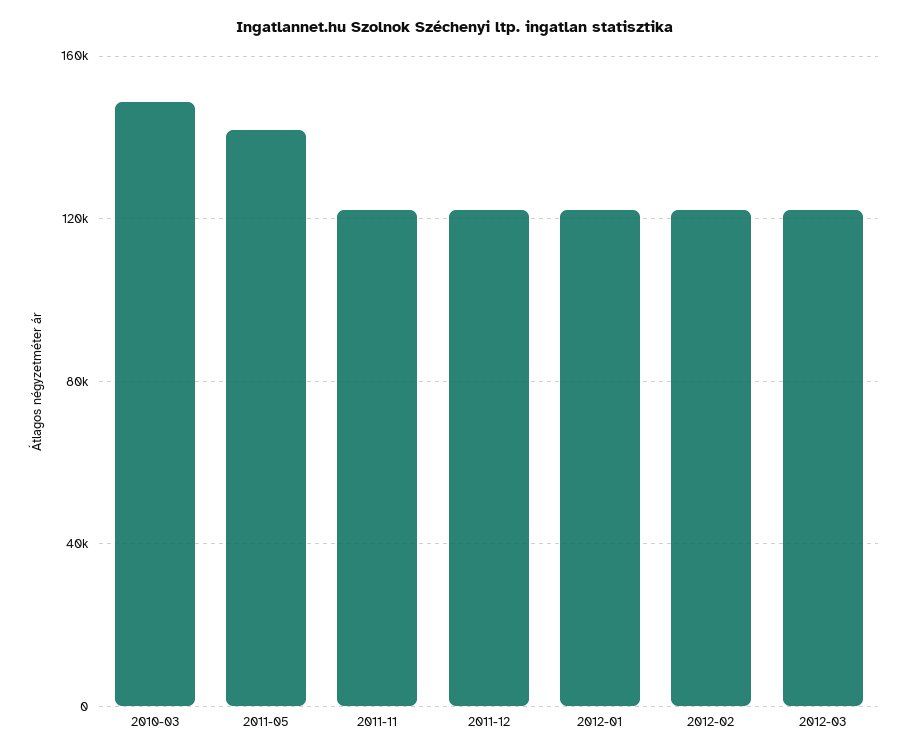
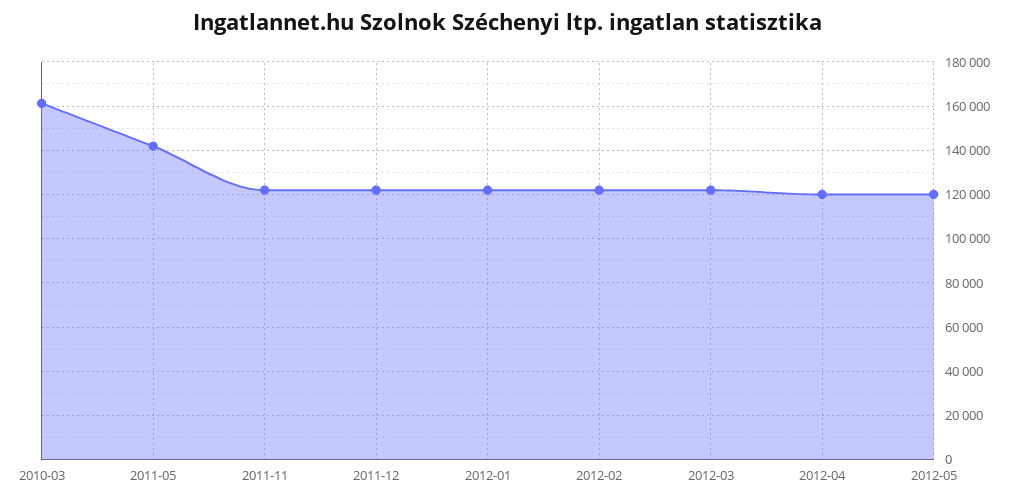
2010-03: 150000 -> 160000
2012-04: none -> 120000
2012-05: none -> 120000

